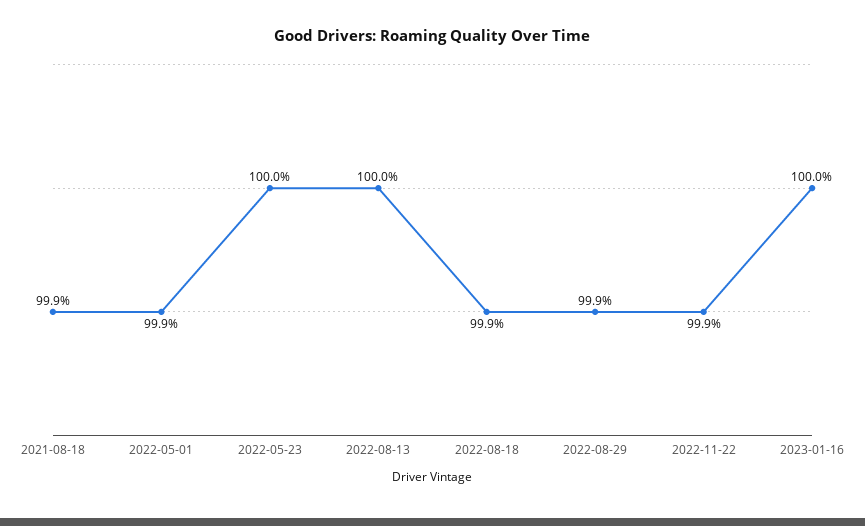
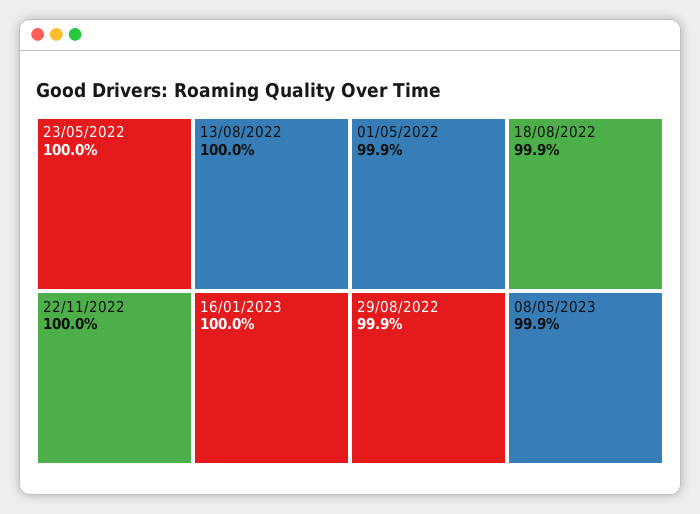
2021-08-18: 99.9 -> none
2022-11-22: 99.9 -> 100
08/05/2023: none -> 99.9

